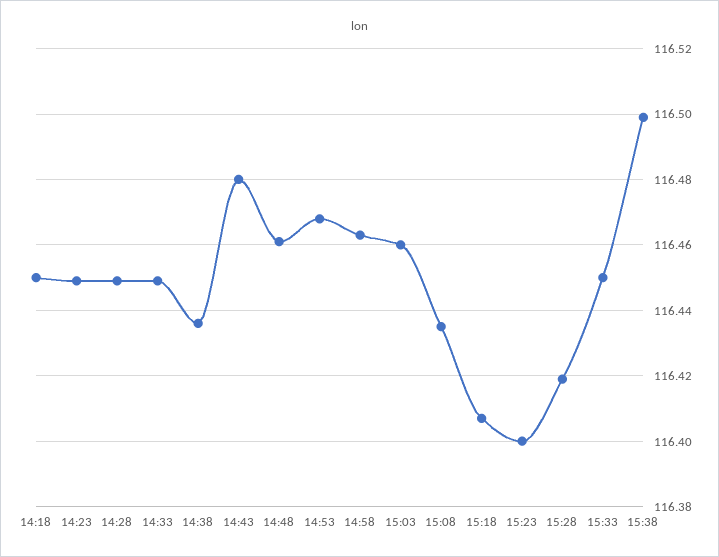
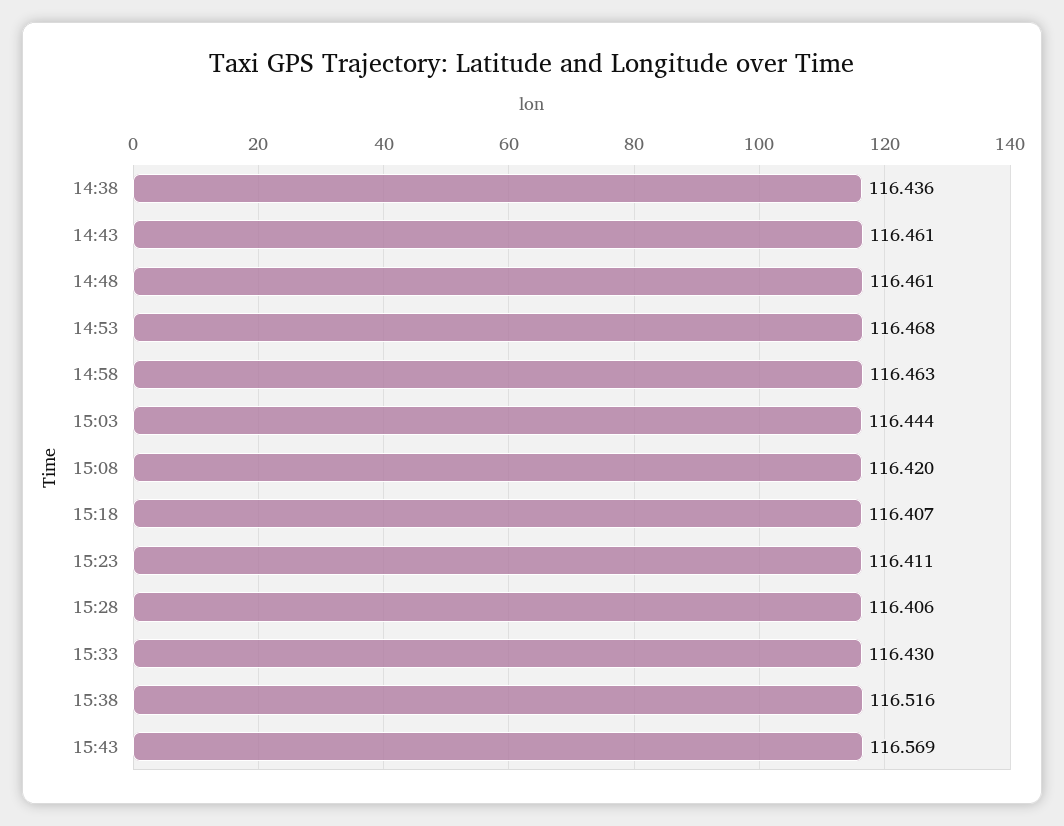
14:18: 116.45 -> none
14:23: 116.45 -> none
14:28: 116.45 -> none
14:33: 116.45 -> none
14:43: 116.48 -> 116.461
15:03: 116.46 -> 116.444
15:08: 116.435 -> 116.42
15:23: 116.4 -> 116.411
15:28: 116.42 -> 116.406
15:33: 116.45 -> 116.43
15:38: 116.5 -> 116.516
15:43: none -> 116.569

